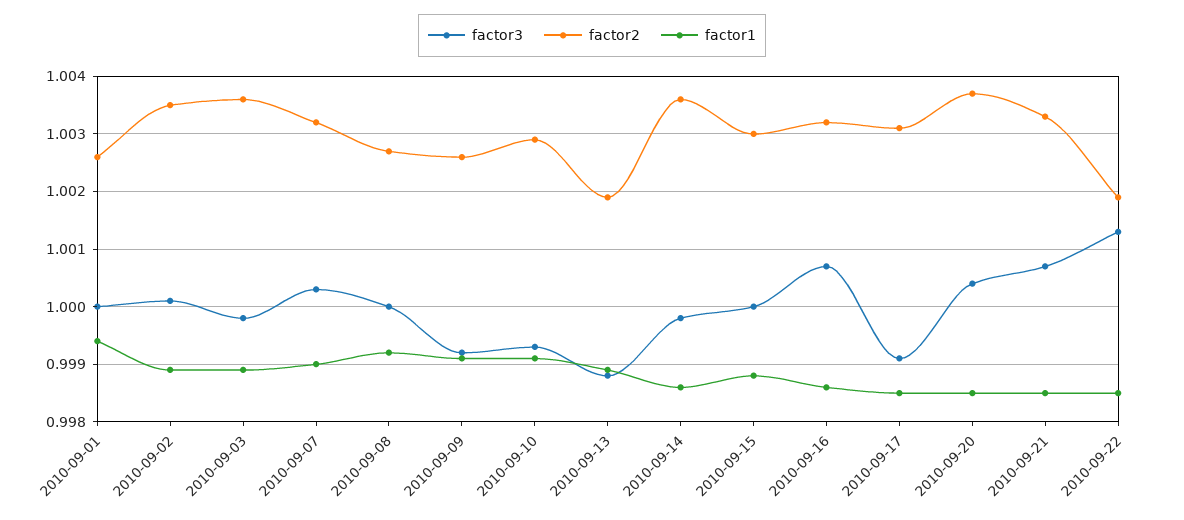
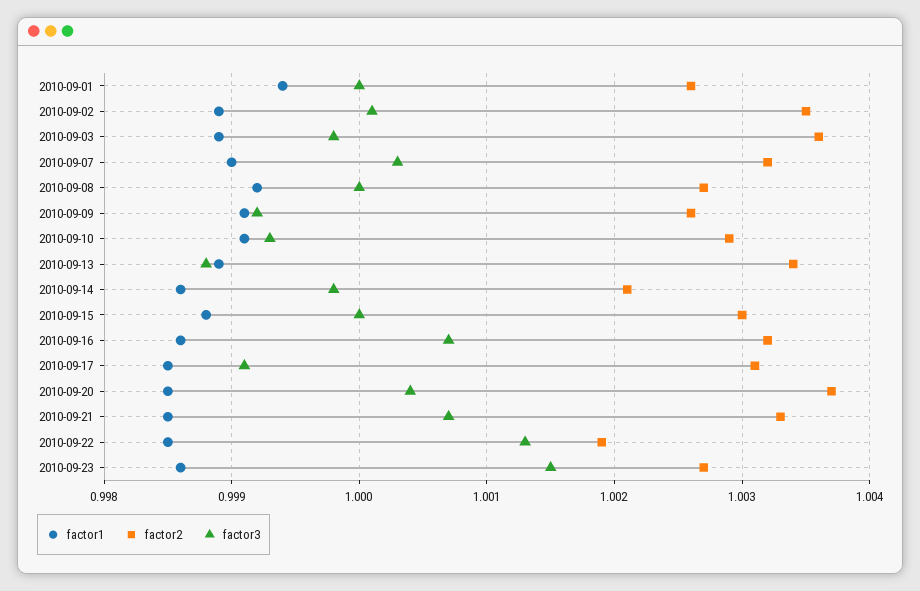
factor2, 2010-09-13: 1.002 -> 1.0034
factor2, 2010-09-14: 1.0035 -> 1.0021
factor1, 2010-09-23: none -> 0.9986
factor2, 2010-09-23: none -> 1.0027
factor3, 2010-09-23: none -> 1.0015

